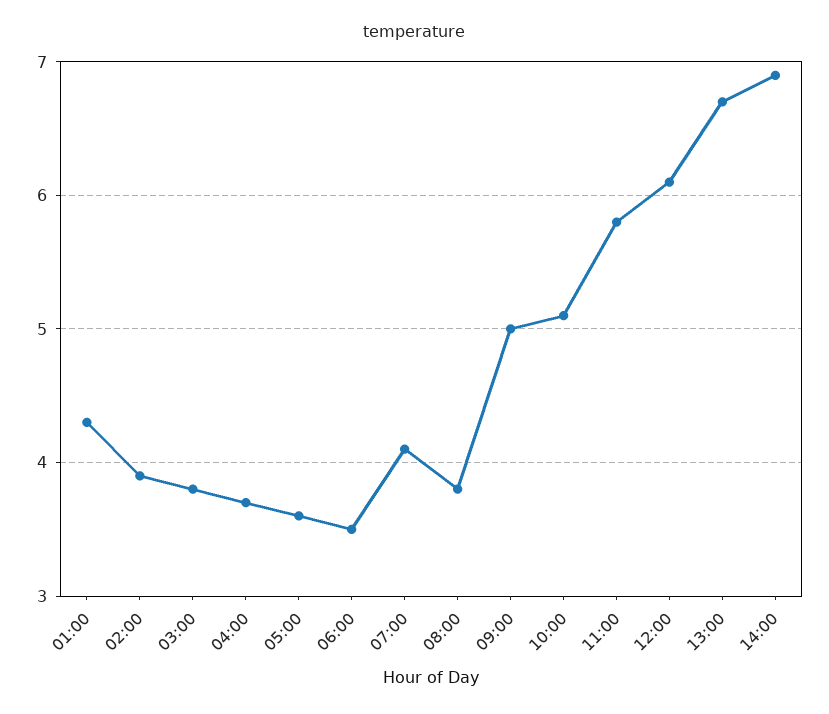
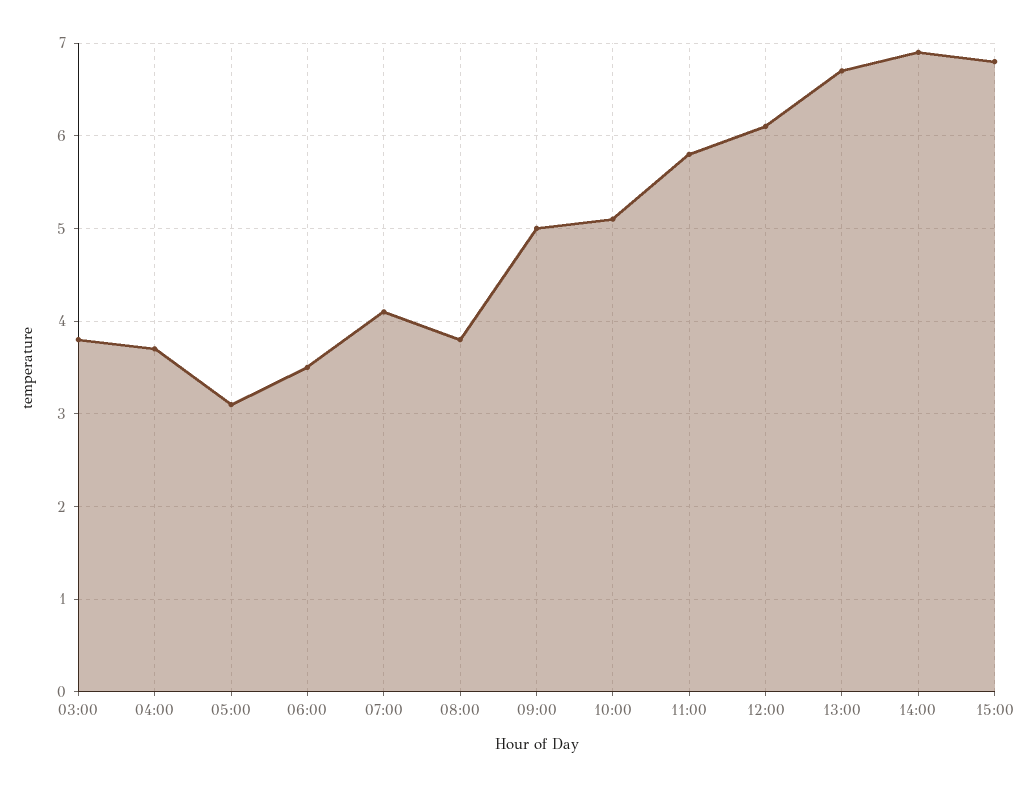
01:00: 4.3 -> none
02:00: 3.9 -> none
05:00: 3.6 -> 3.1
15:00: none -> 6.8

